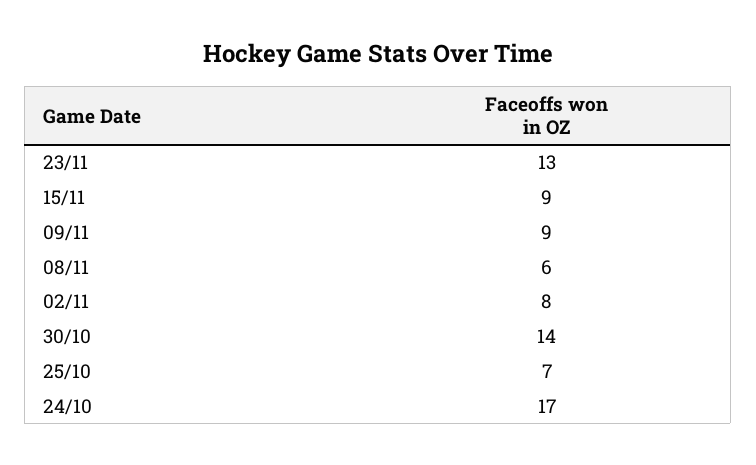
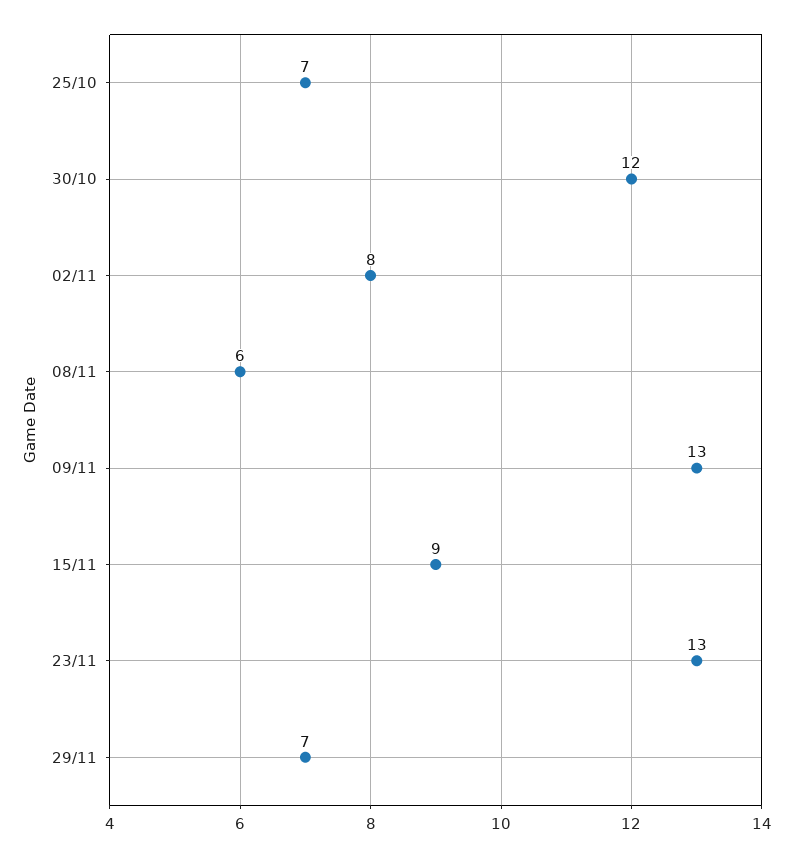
09/11: 9 -> 13
30/10: 14 -> 12
24/10: 17 -> none
29/11: none -> 7

